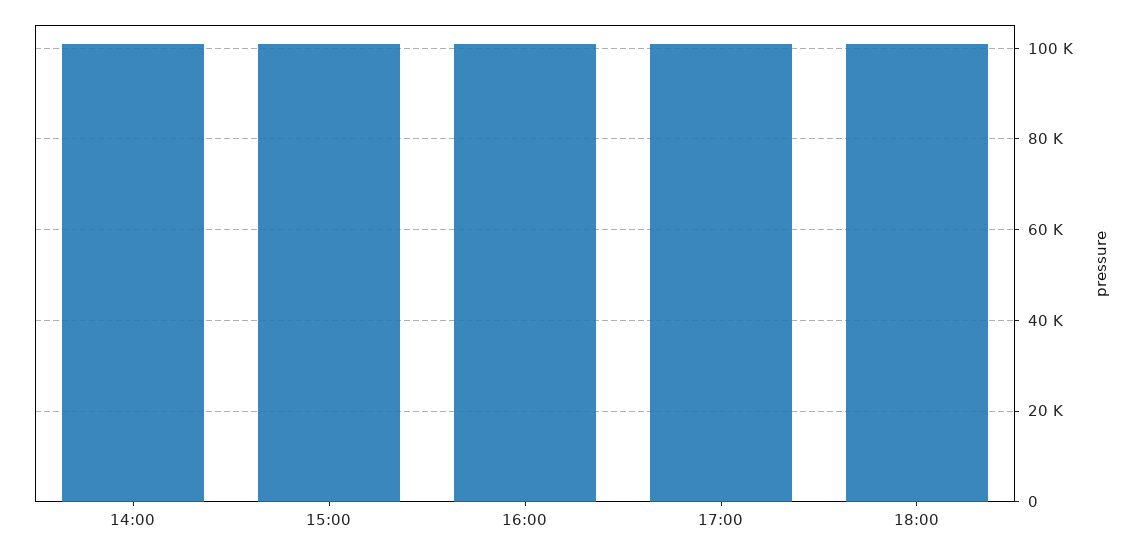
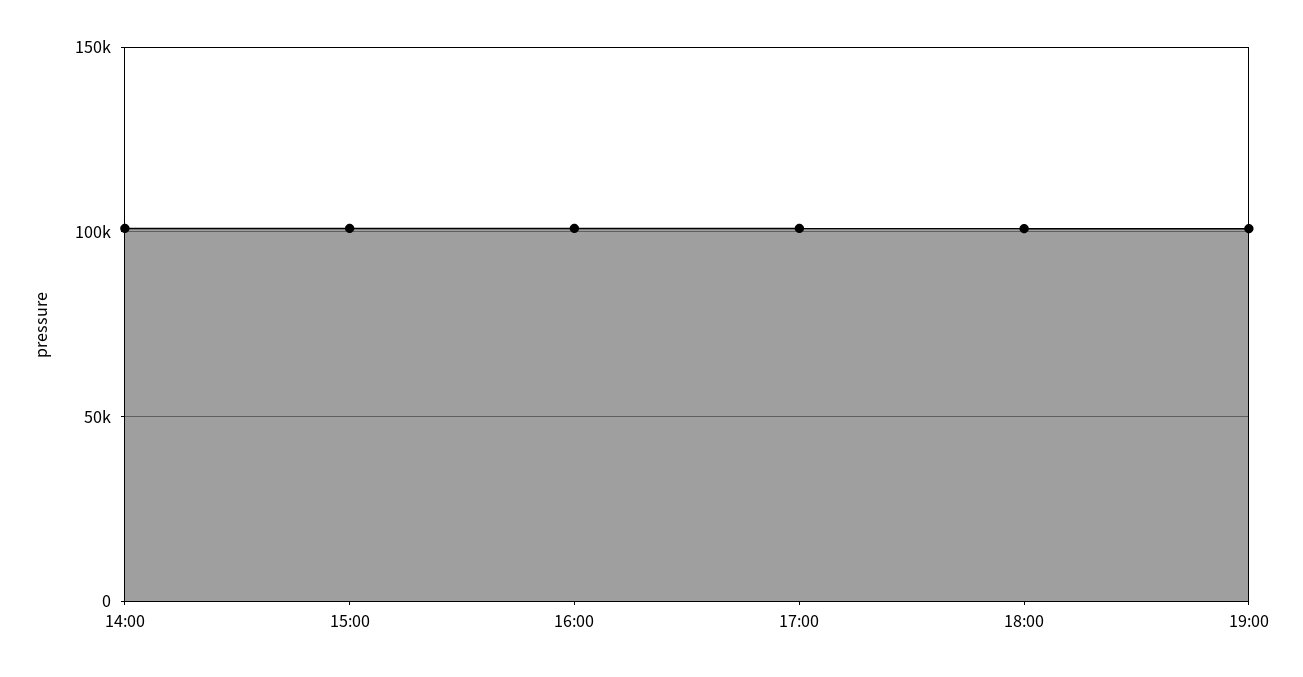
19:00: none -> 100000

